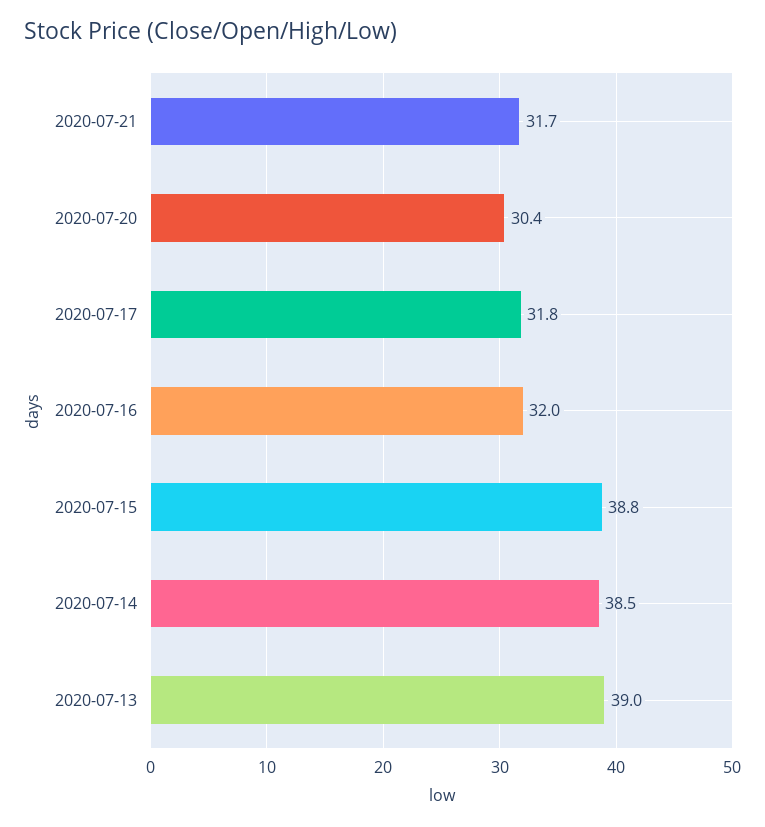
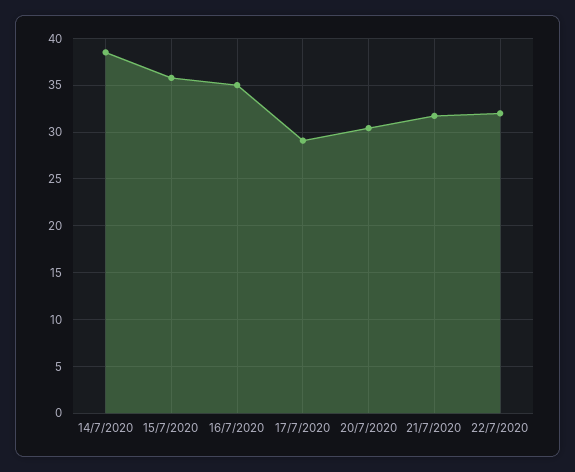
2020-07-17: 31.8 -> 29
2020-07-16: 32 -> 35
2020-07-15: 38.8 -> 36
2020-07-13: 39 -> none
22/7/2020: none -> 32

